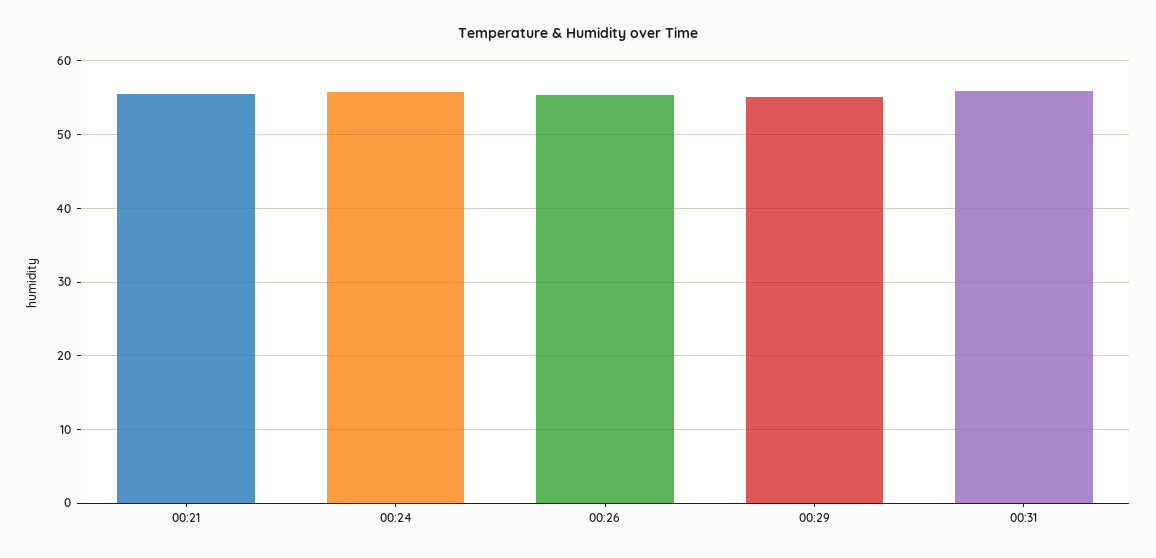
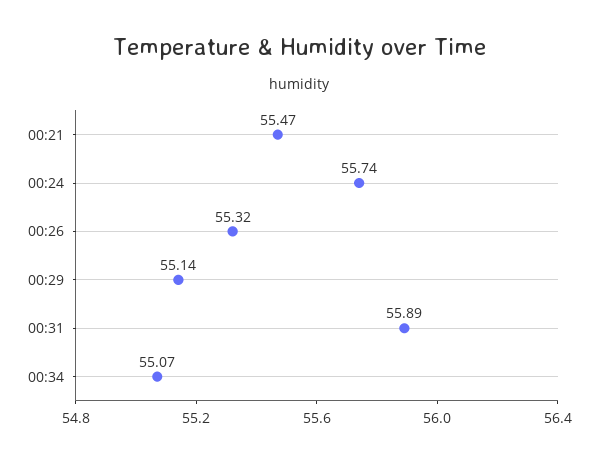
00:34: none -> 55.07

